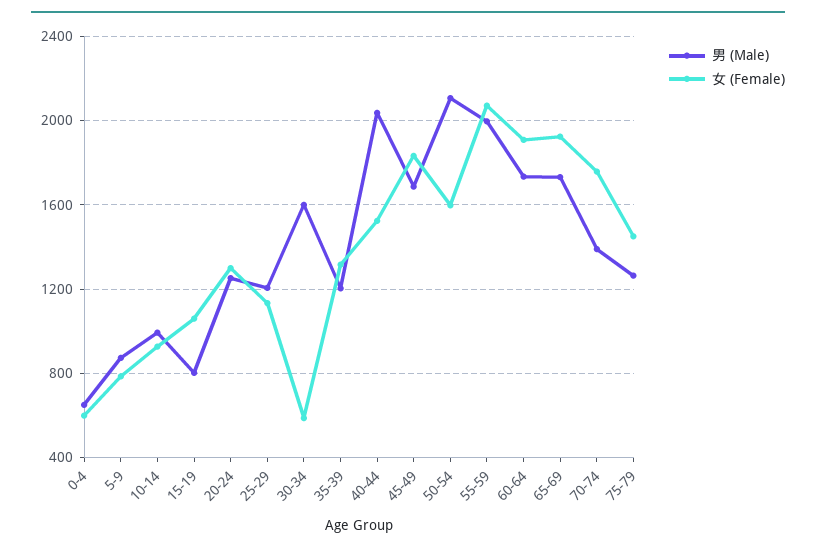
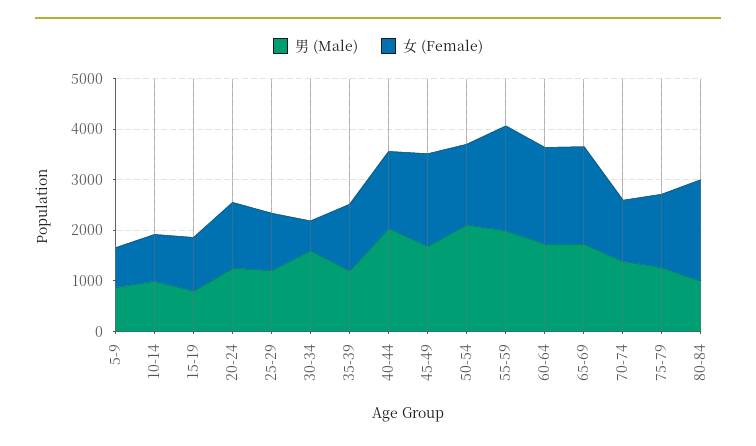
男 (Male), 0-4: 650 -> none
女 (Female), 0-4: 600 -> none
女 (Female), 70-74: 1750 -> 1200
男 (Male), 80-84: none -> 1000
女 (Female), 80-84: none -> 2000

